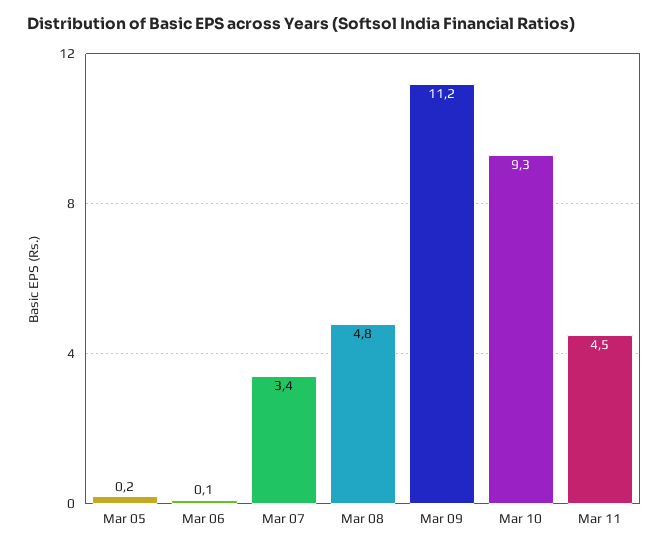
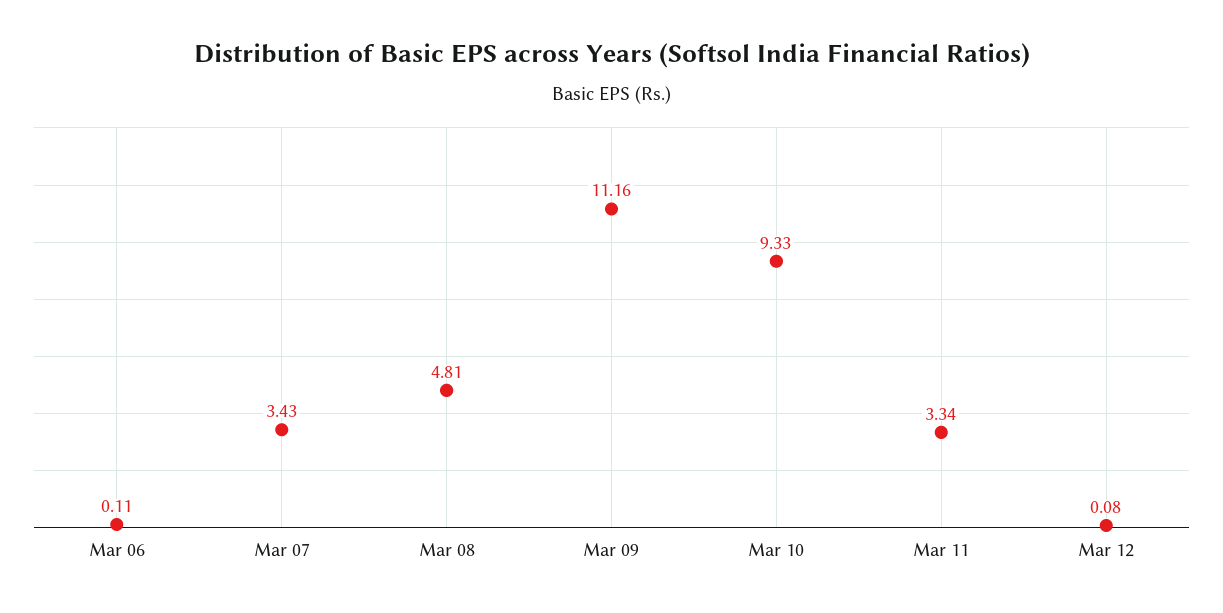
Mar 05: 0.2 -> none
Mar 11: 4.5 -> 3.34
Mar 12: none -> 0.08

